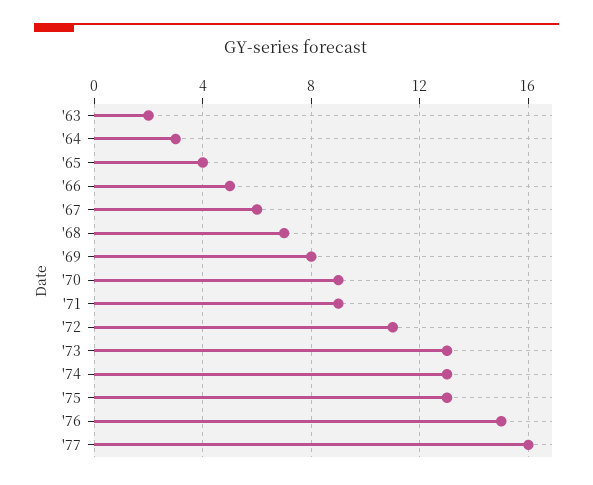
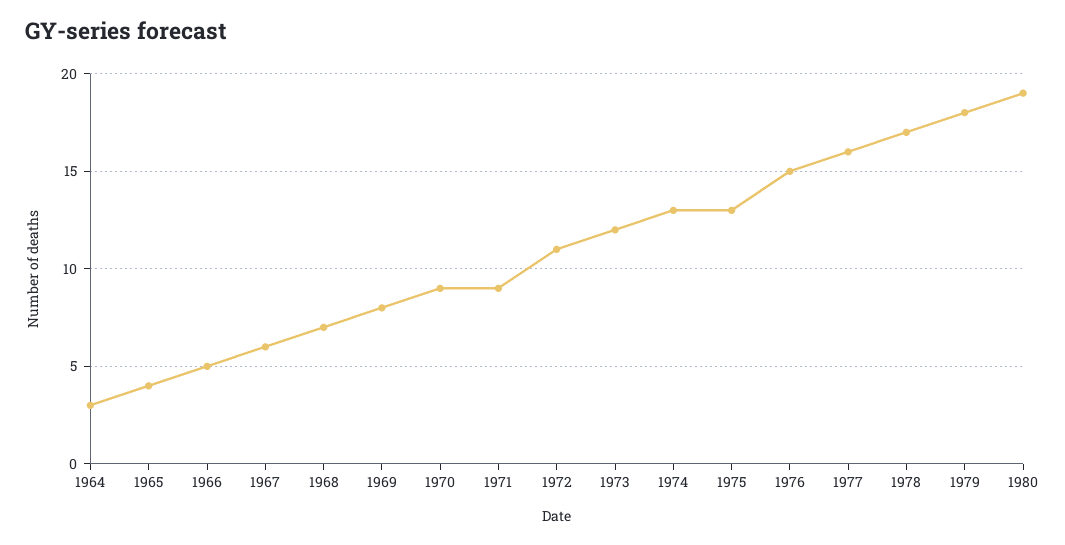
'63: 2 -> none
'73: 13 -> 12
1978: none -> 17
1979: none -> 18
1980: none -> 19

